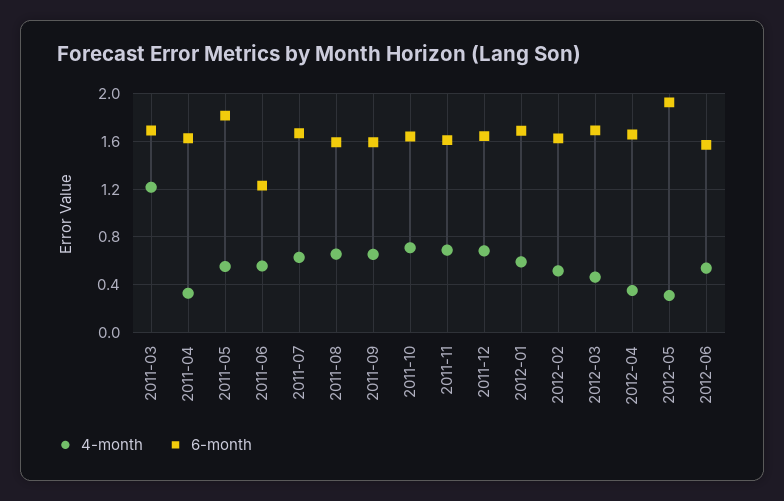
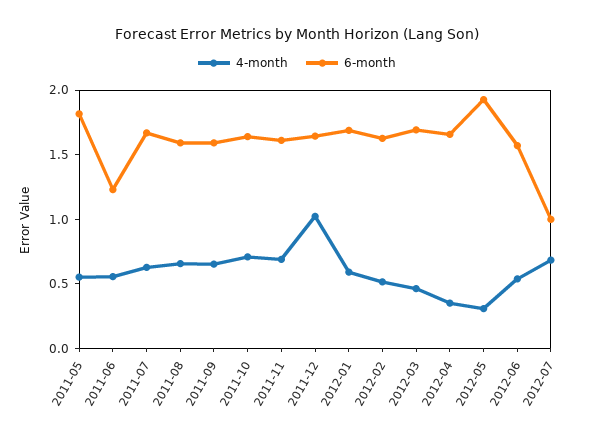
4-month, 2011-03: 1.2 -> none
6-month, 2011-03: 1.7 -> none
4-month, 2011-04: 0.3 -> none
6-month, 2011-04: 1.6 -> none
4-month, 2011-12: 0.7 -> 1
4-month, 2012-07: none -> 0.7
6-month, 2012-07: none -> 1

